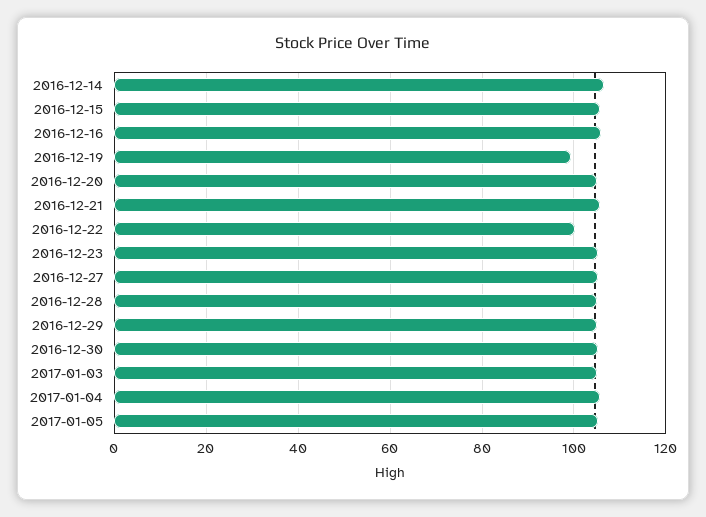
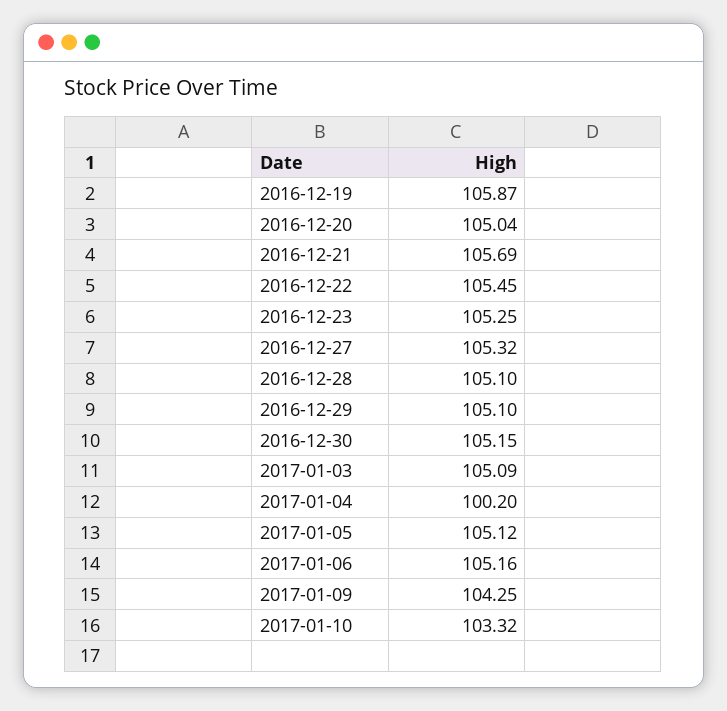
2016-12-14: 106 -> none
2016-12-15: 106 -> none
2016-12-16: 106 -> none
2016-12-19: 100 -> 105.87
2016-12-22: 100 -> 105.45
2017-01-04: 106 -> 100.2
2017-01-06: none -> 105.16
2017-01-09: none -> 104.25
2017-01-10: none -> 103.32

